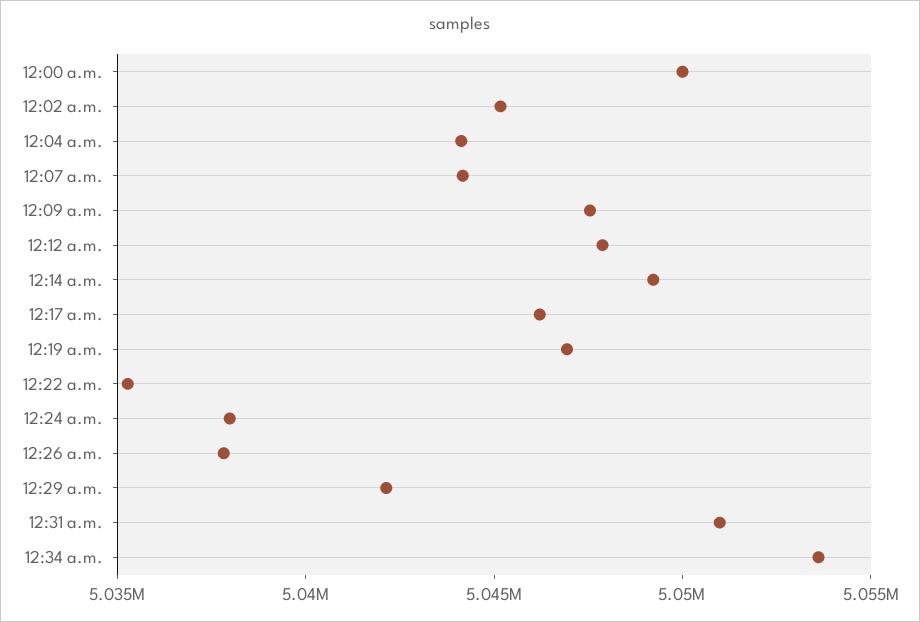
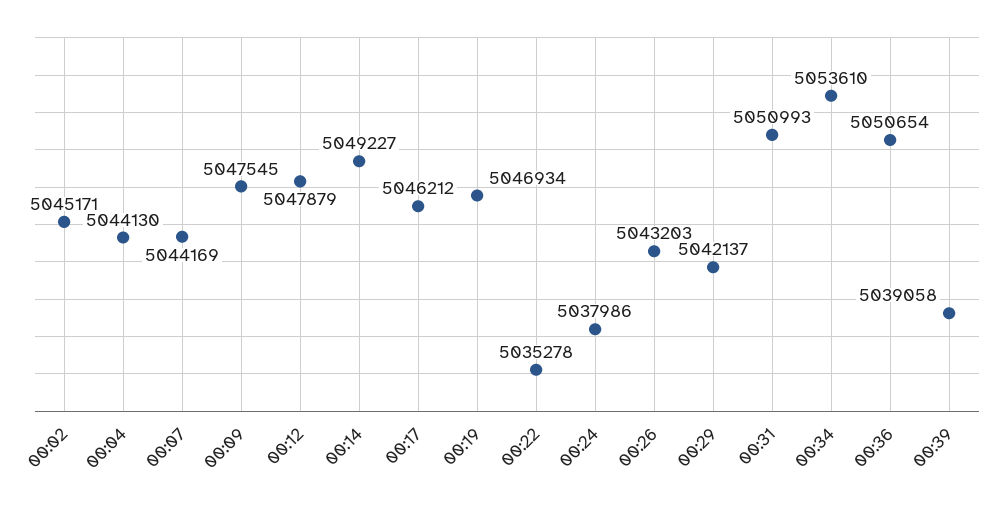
12:00 a.m.: 5050000 -> none
12:26 a.m.: 5038000 -> 5043203
00:36: none -> 5050654
00:39: none -> 5039058

